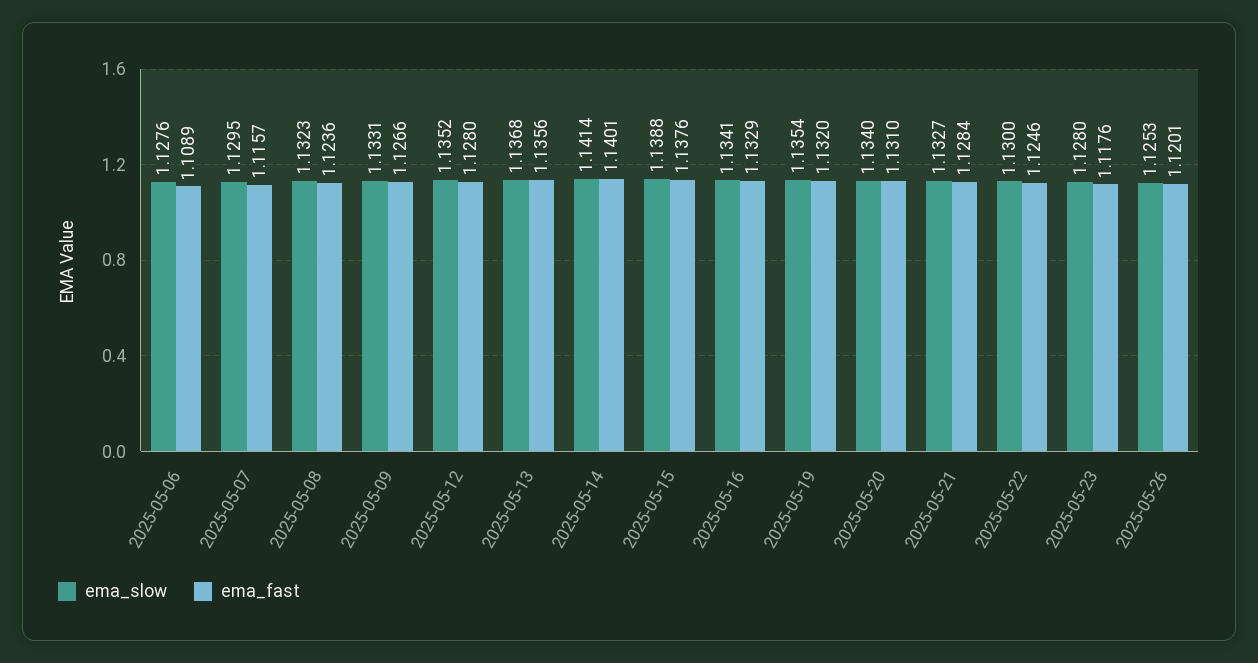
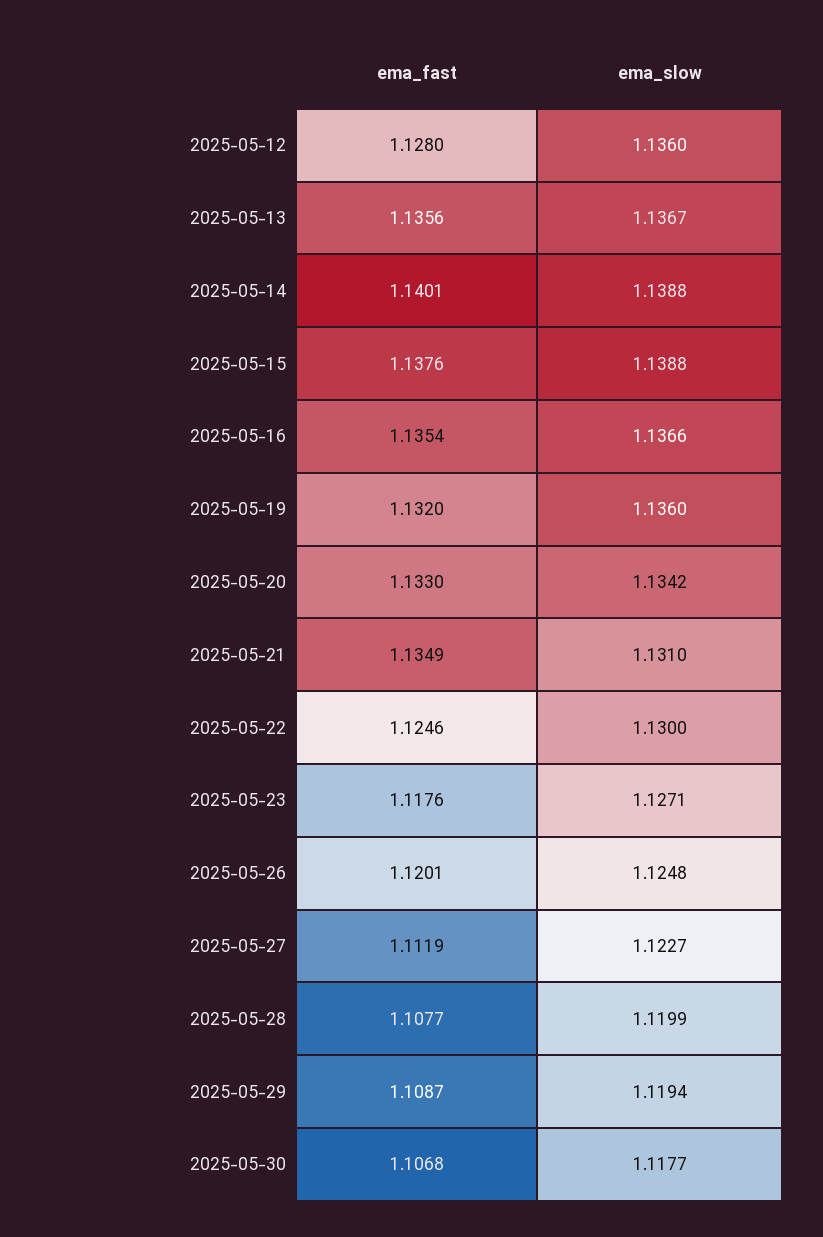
ema_slow, 2025-05-06: 1.1276 -> none
ema_fast, 2025-05-06: 1.1089 -> none
ema_slow, 2025-05-07: 1.1295 -> none
ema_fast, 2025-05-07: 1.1157 -> none
ema_slow, 2025-05-08: 1.1323 -> none
ema_fast, 2025-05-08: 1.1236 -> none
ema_slow, 2025-05-09: 1.1331 -> none
ema_fast, 2025-05-09: 1.1266 -> none
ema_slow, 2025-05-12: 1.1352 -> 1.136
ema_slow, 2025-05-13: 1.1368 -> 1.1367
ema_slow, 2025-05-14: 1.1414 -> 1.1388
ema_slow, 2025-05-16: 1.1341 -> 1.1366
ema_fast, 2025-05-16: 1.1329 -> 1.1354
ema_slow, 2025-05-19: 1.1354 -> 1.136
ema_slow, 2025-05-20: 1.134 -> 1.1342
ema_fast, 2025-05-20: 1.131 -> 1.133
ema_slow, 2025-05-21: 1.1327 -> 1.131
ema_fast, 2025-05-21: 1.1284 -> 1.1349
ema_slow, 2025-05-23: 1.128 -> 1.1271
ema_slow, 2025-05-26: 1.1253 -> 1.1248
ema_fast, 2025-05-27: none -> 1.1119
ema_slow, 2025-05-27: none -> 1.1227
ema_fast, 2025-05-28: none -> 1.1077
ema_slow, 2025-05-28: none -> 1.1199
ema_fast, 2025-05-29: none -> 1.1087
ema_slow, 2025-05-29: none -> 1.1194
ema_fast, 2025-05-30: none -> 1.1068
ema_slow, 2025-05-30: none -> 1.1177

